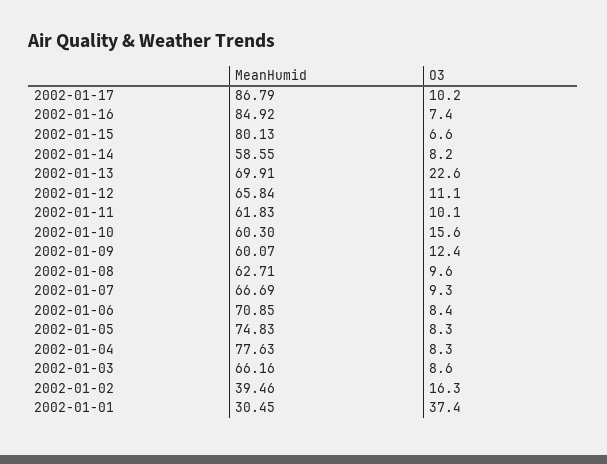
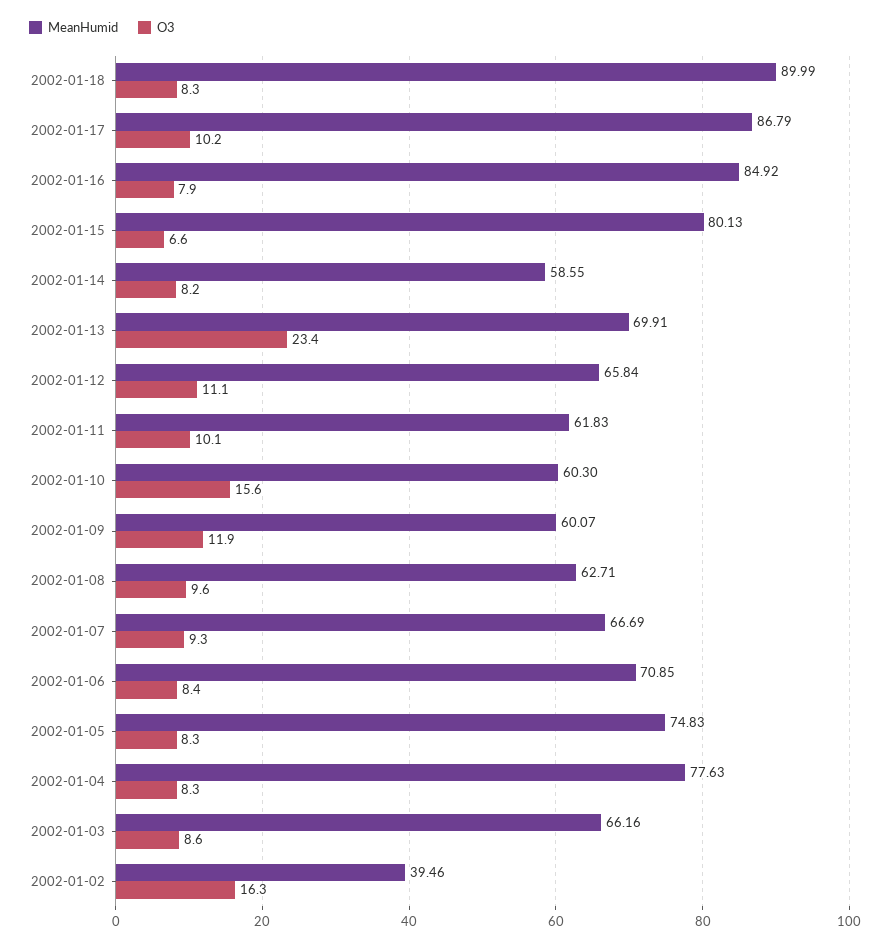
O3, 2002-01-16: 7.4 -> 7.9
O3, 2002-01-13: 22.6 -> 23.4
O3, 2002-01-09: 12.4 -> 11.9
MeanHumid, 2002-01-01: 30.45 -> none
O3, 2002-01-01: 37.4 -> none
MeanHumid, 2002-01-18: none -> 89.99
O3, 2002-01-18: none -> 8.3

